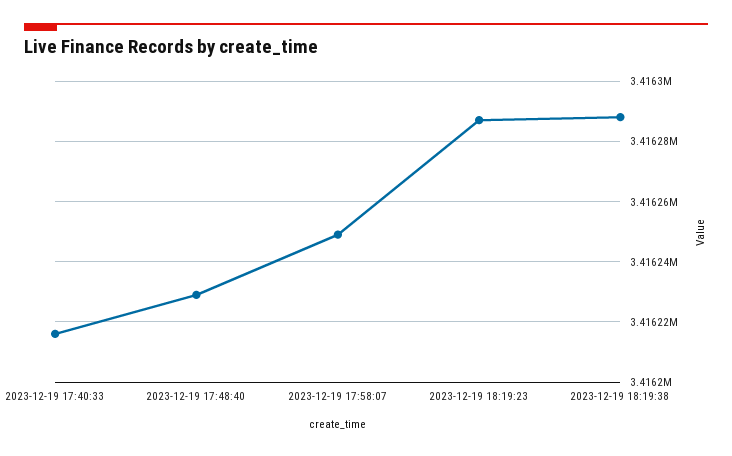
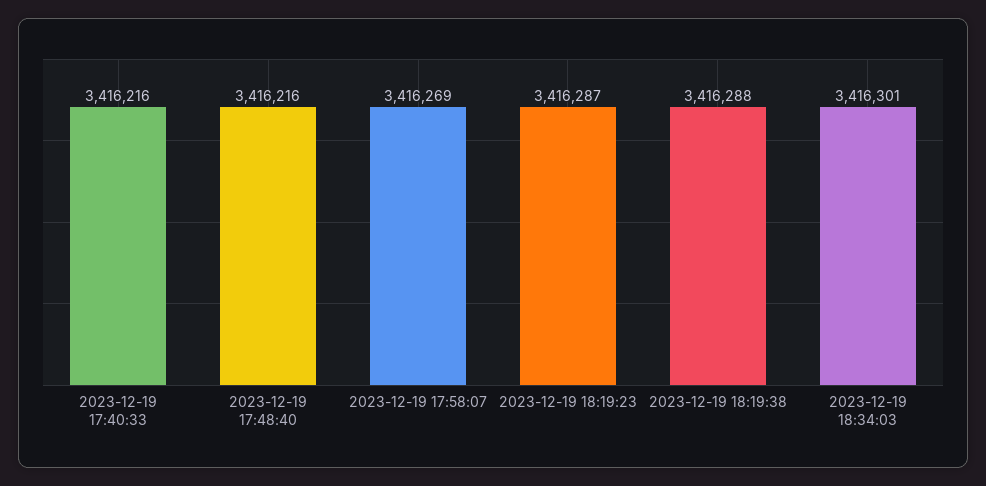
2023-12-19 17:48:40: 3416230 -> 3416216
2023-12-19 17:58:07: 3416250 -> 3416269
2023-12-19 18:34:03: none -> 3416301

